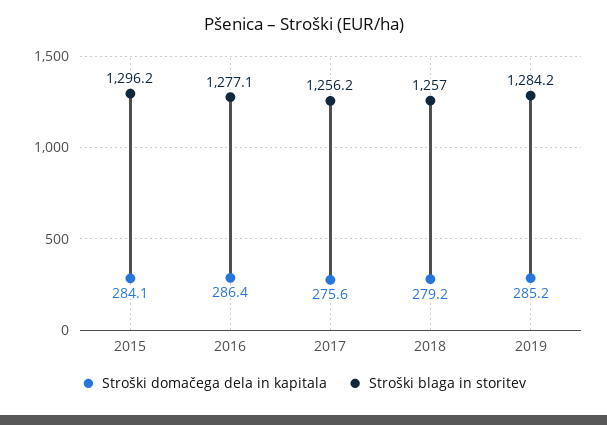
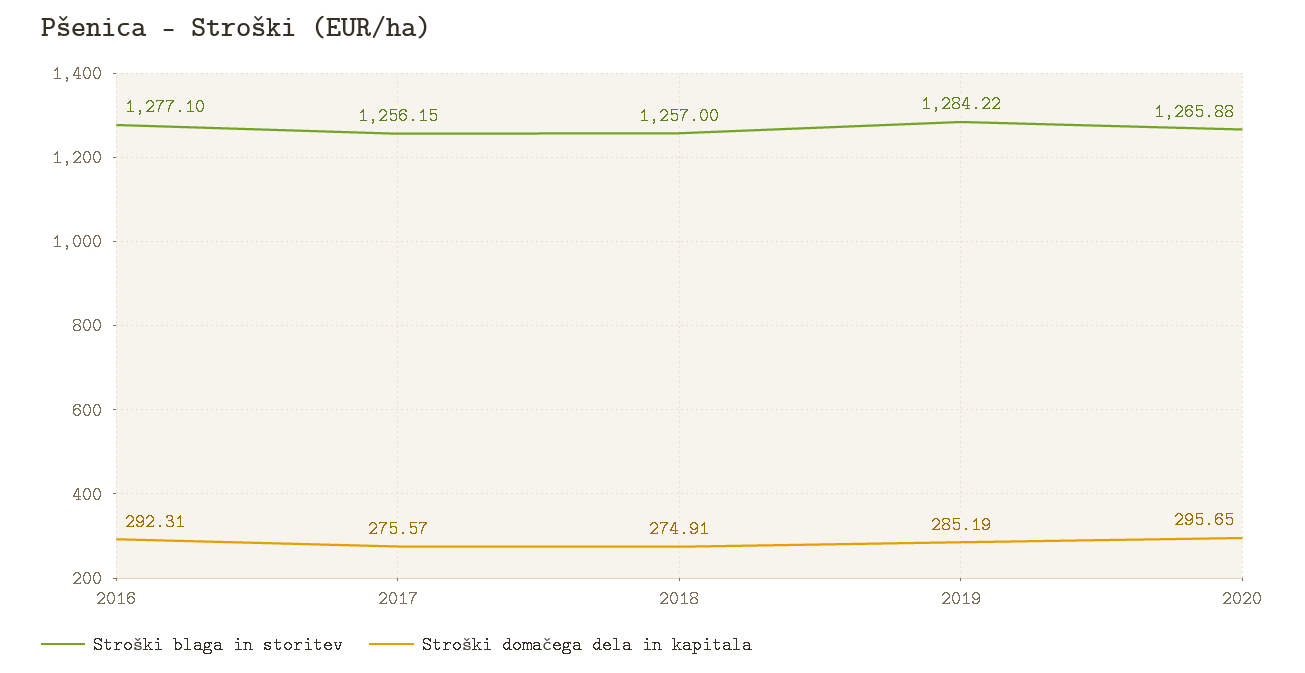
Stroški domačega dela in kapitala, 2015: 284.1 -> none
Stroški blaga in storitev, 2015: 1296.2 -> none
Stroški domačega dela in kapitala, 2016: 286.4 -> 292.31
Stroški domačega dela in kapitala, 2018: 279.2 -> 274.91
Stroški blaga in storitev, 2020: none -> 1265.88
Stroški domačega dela in kapitala, 2020: none -> 295.65

